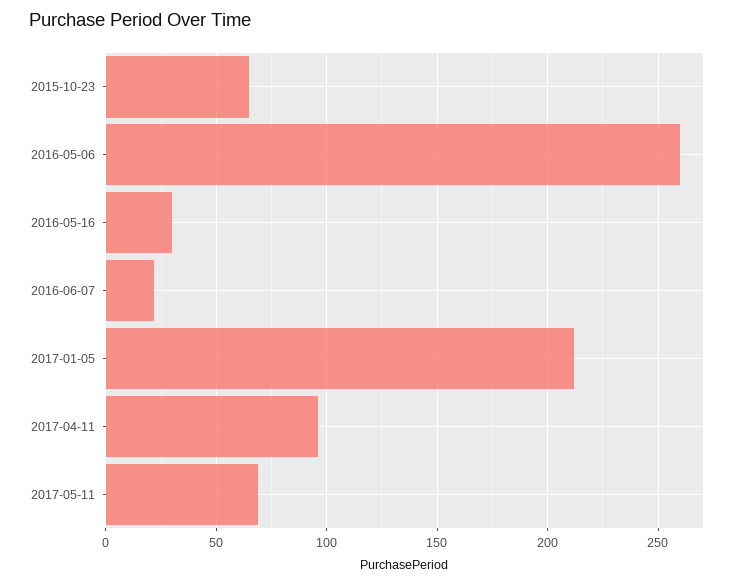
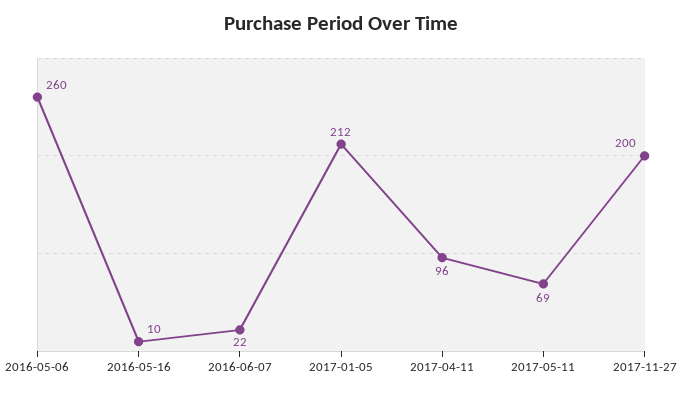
2015-10-23: 65 -> none
2016-05-16: 30 -> 10
2017-11-27: none -> 200

